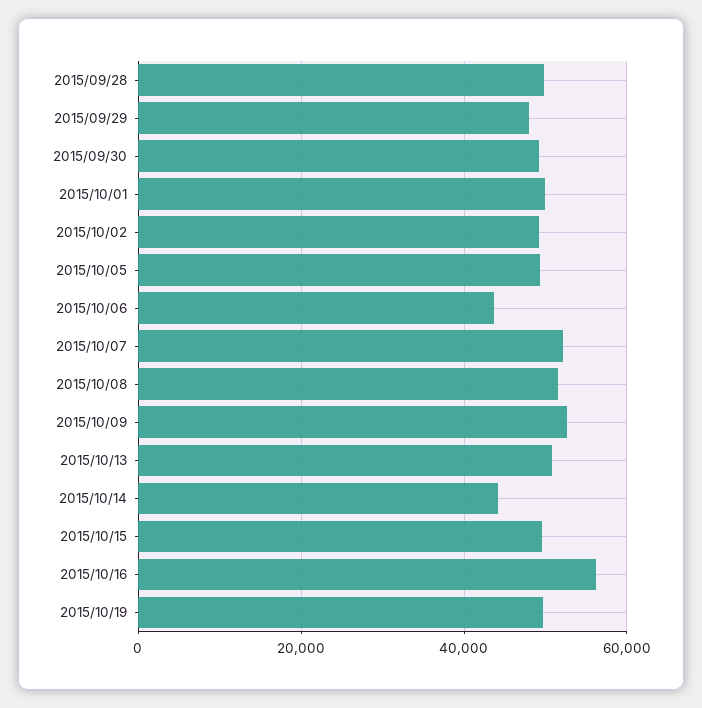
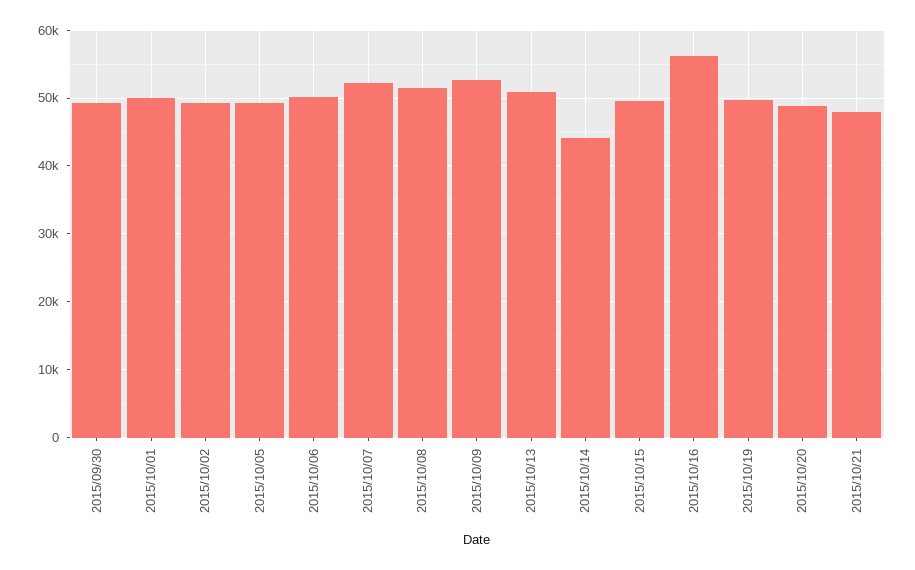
2015/09/28: 50000 -> none
2015/09/29: 48000 -> none
2015/10/06: 44000 -> 50000
2015/10/20: none -> 49000
2015/10/21: none -> 48000

